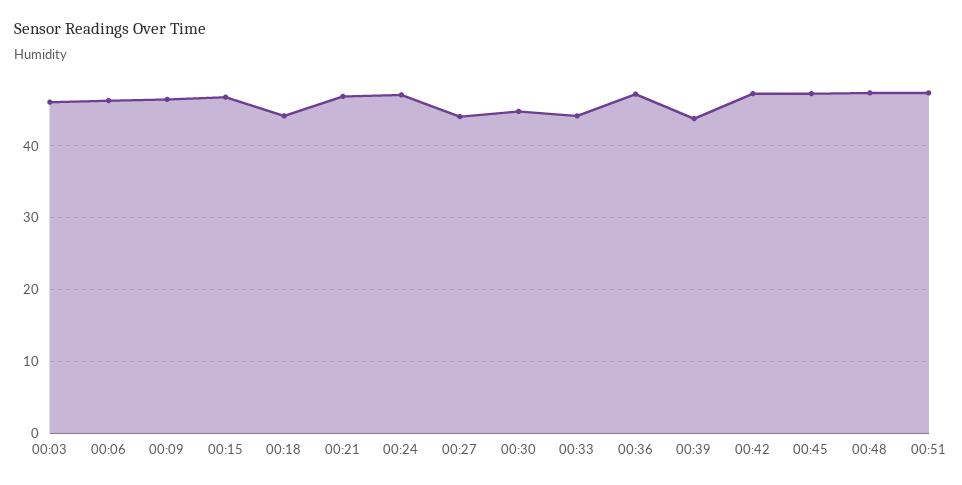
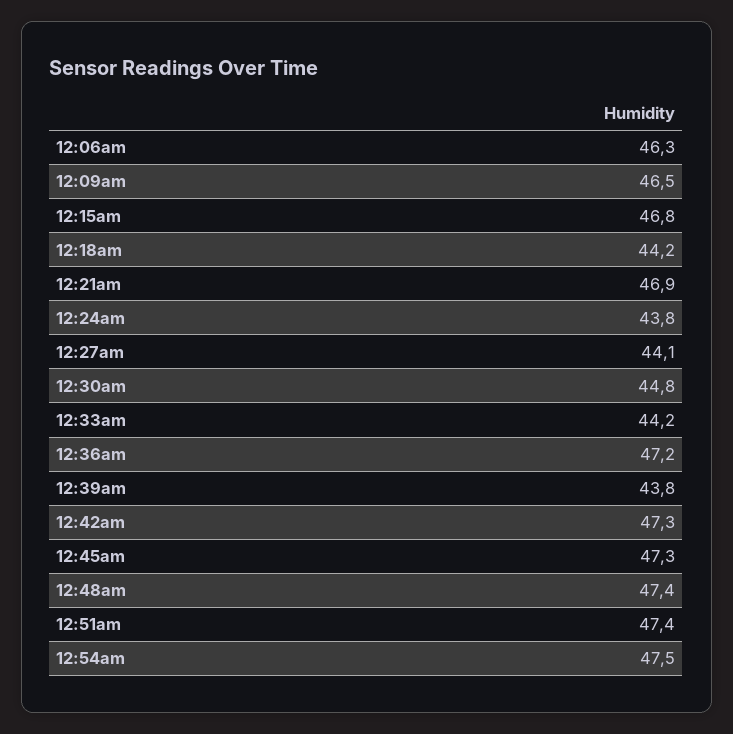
00:03: 46 -> none
00:24: 47 -> 43.8
12:54am: none -> 47.5

